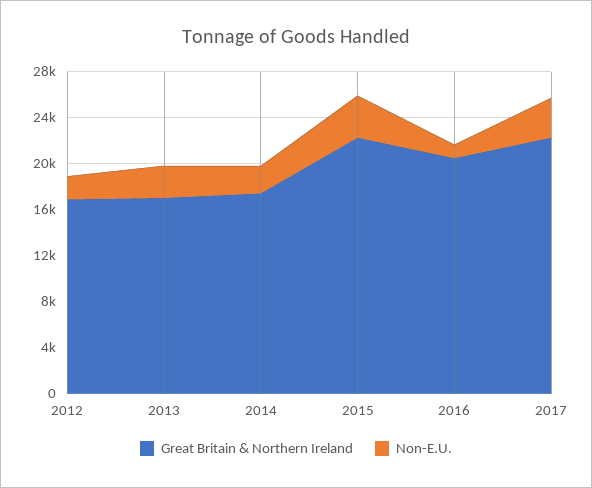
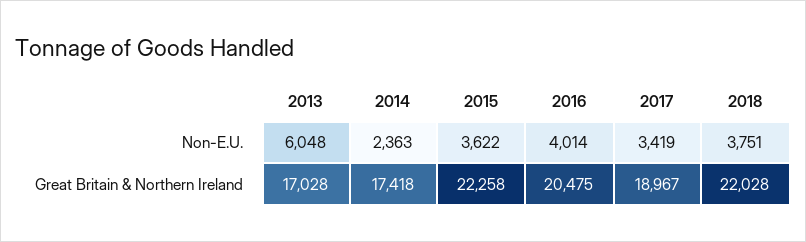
Great Britain & Northern Ireland, 2012: 17000 -> none
Non-E.U., 2012: 2000 -> none
Non-E.U., 2013: 3000 -> 6048
Non-E.U., 2016: 1000 -> 4014
Great Britain & Northern Ireland, 2017: 22000 -> 18967
Non-E.U., 2018: none -> 3751
Great Britain & Northern Ireland, 2018: none -> 22028

